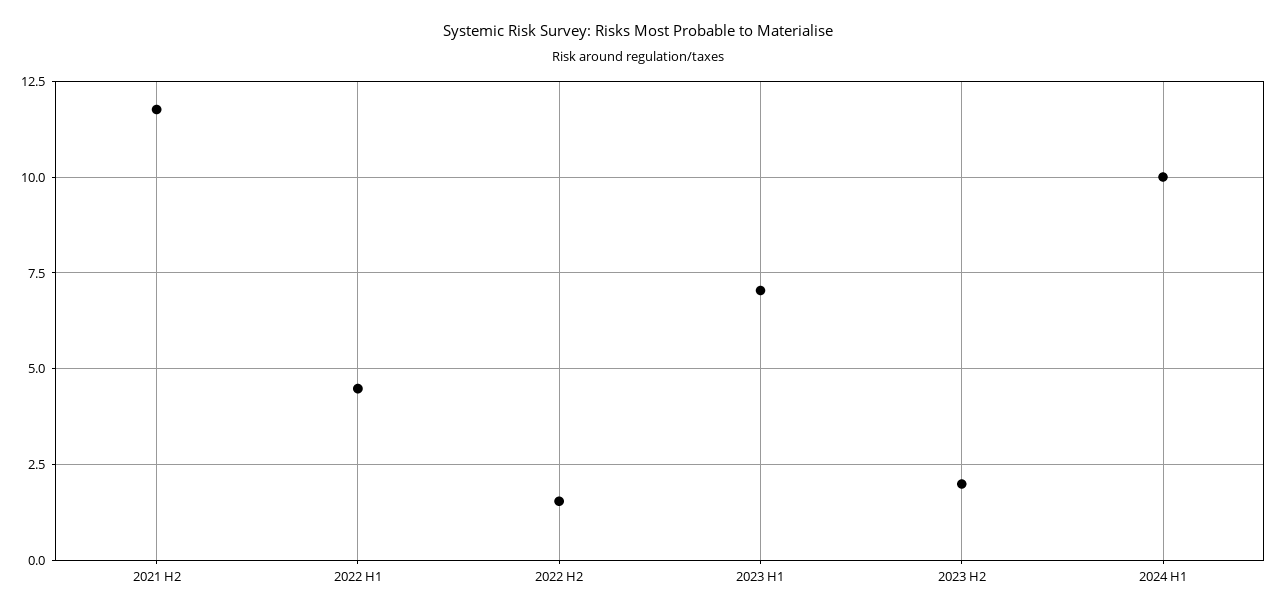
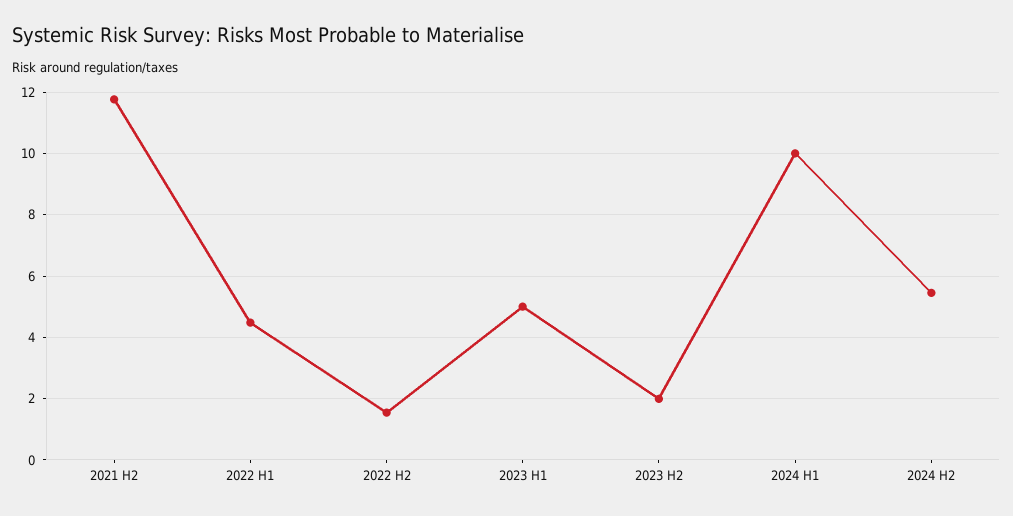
2023 H1: 7 -> 5
2024 H2: none -> 5.4

